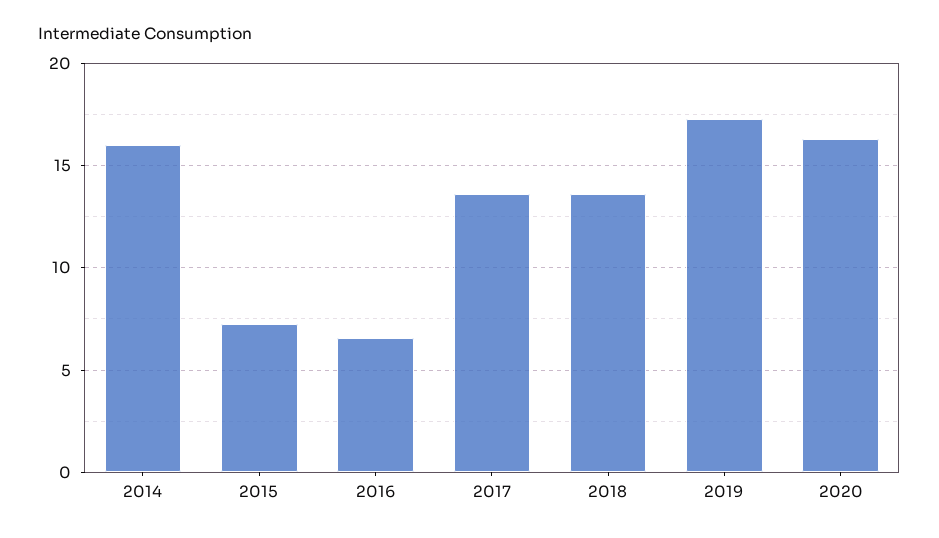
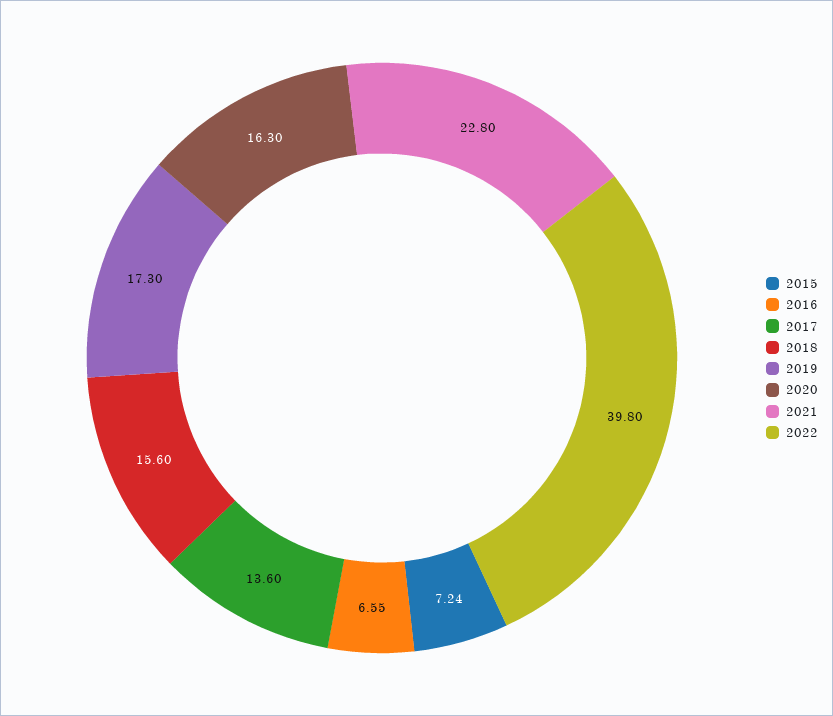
2014: 16 -> none
2018: 13.5 -> 15.6
2021: none -> 22.8
2022: none -> 39.8

